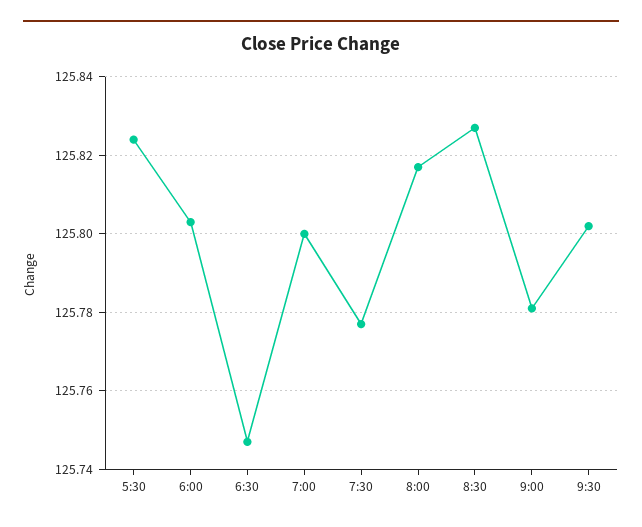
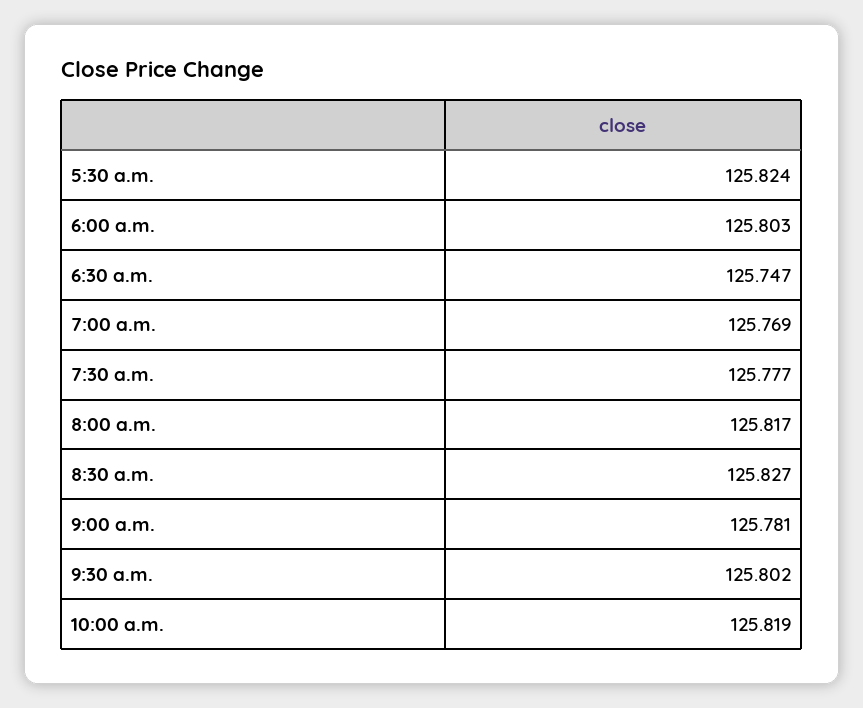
7:00: 125.8 -> 125.769
10:00 a.m.: none -> 125.819

